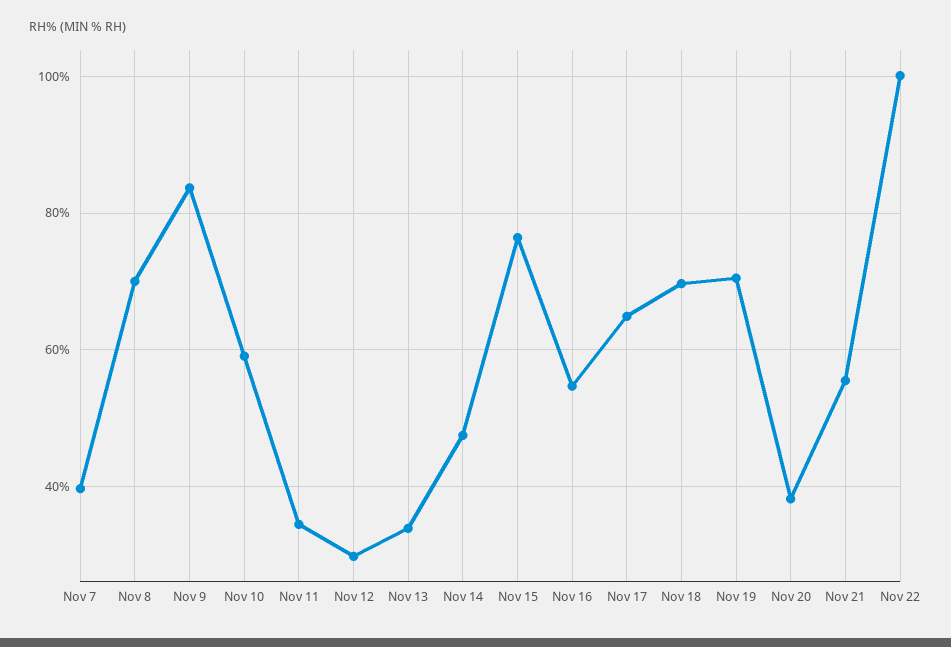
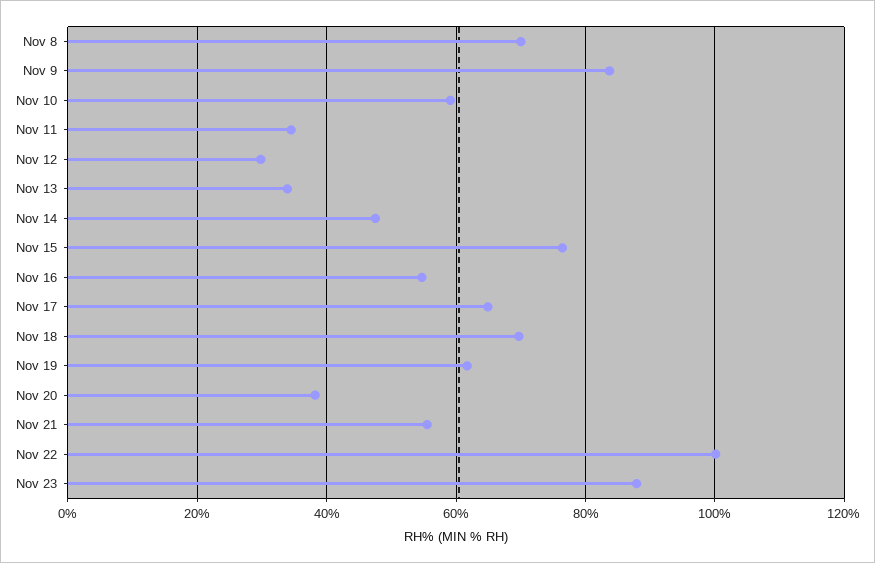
Nov 7: 40 -> none
Nov 19: 70 -> 62
Nov 23: none -> 88

